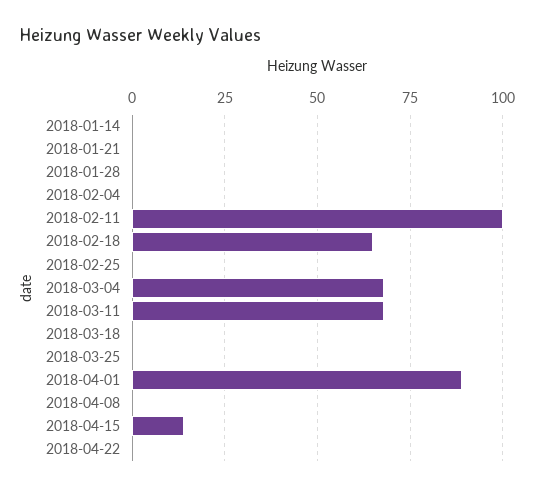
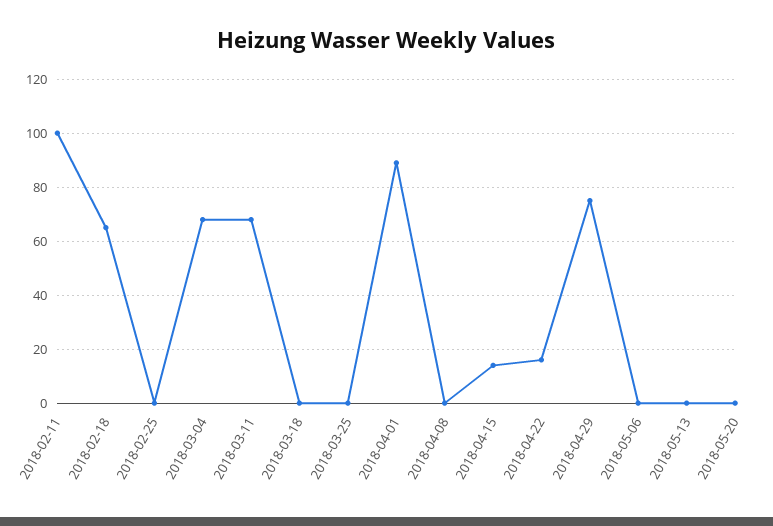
2018-01-14: 0 -> none
2018-01-21: 0 -> none
2018-01-28: 0 -> none
2018-02-04: 0 -> none
2018-04-22: 0 -> 15
2018-04-29: none -> 75
2018-05-06: none -> 0
2018-05-13: none -> 0
2018-05-20: none -> 0

